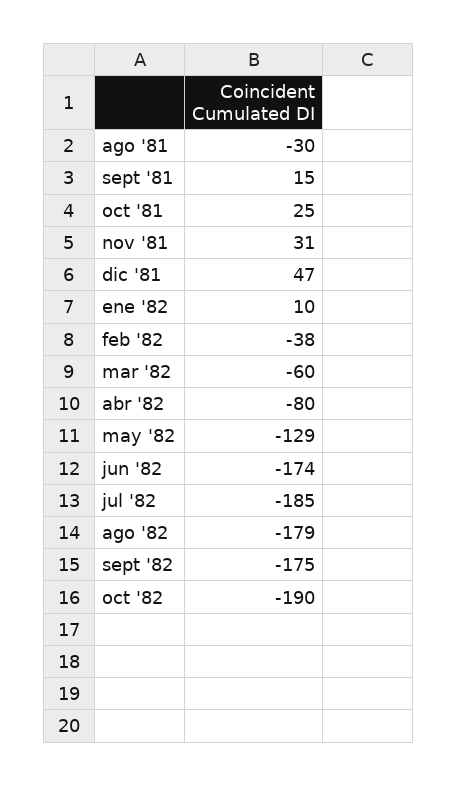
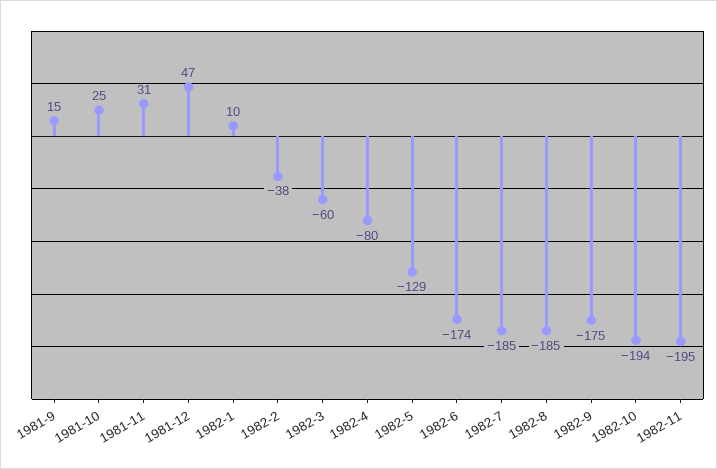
ago '81: -30 -> none
ago '82: -179 -> -185
oct '82: -190 -> -194
1982-11: none -> -195

